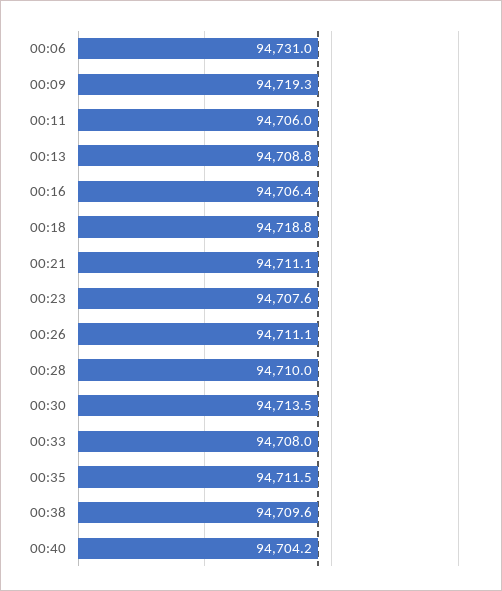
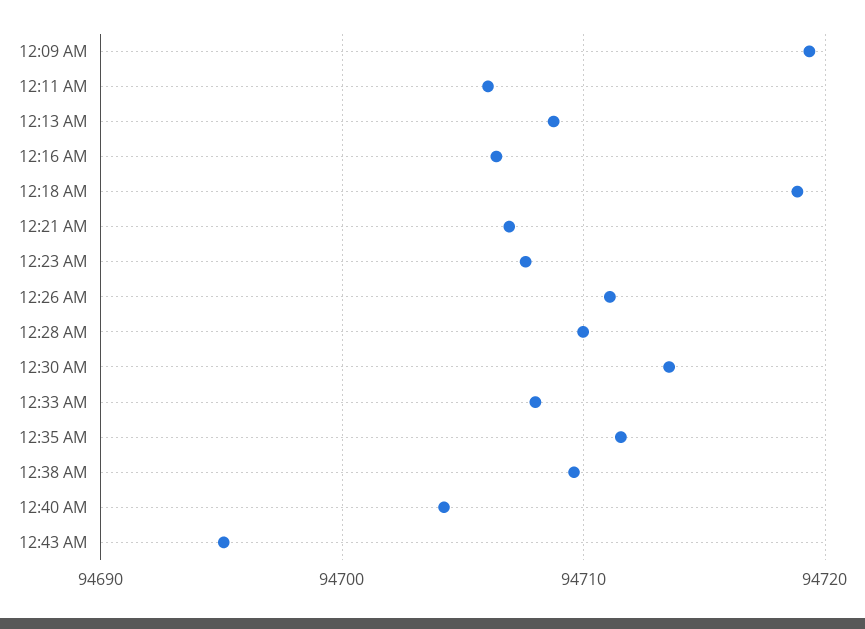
00:06: 94731 -> none
00:21: 94711.1 -> 94707
12:43 AM: none -> 94695

